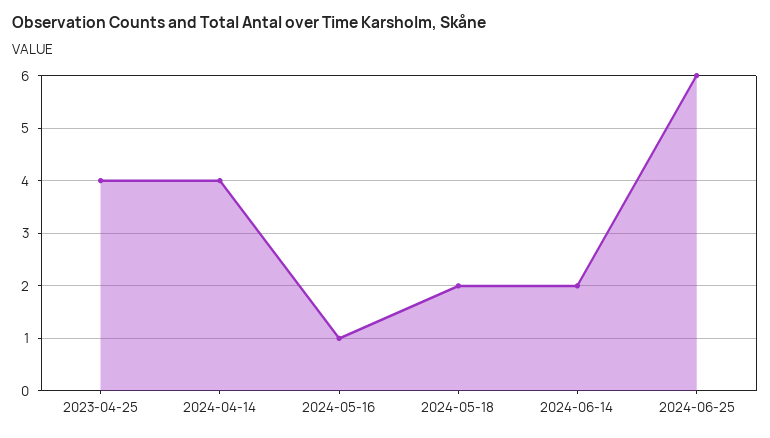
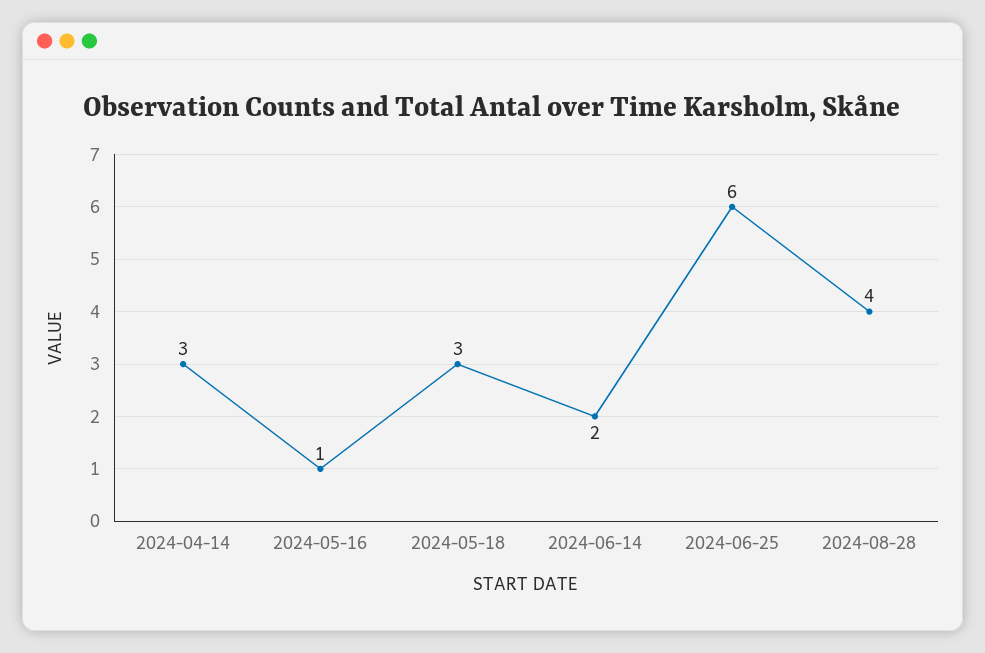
2023-04-25: 4 -> none
2024-04-14: 4 -> 3
2024-05-18: 2 -> 3
2024-08-28: none -> 4

